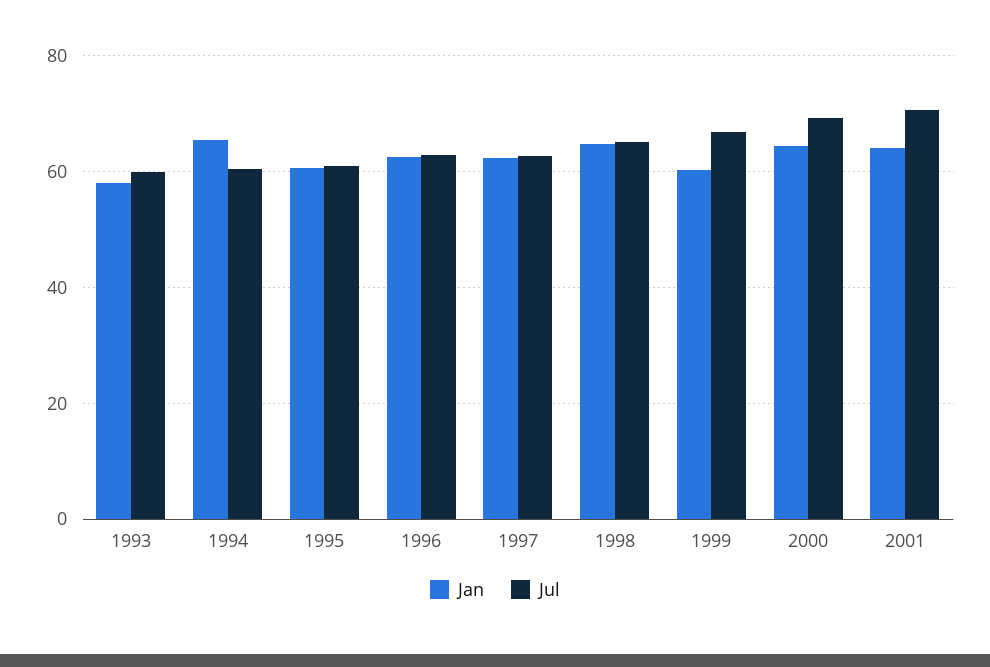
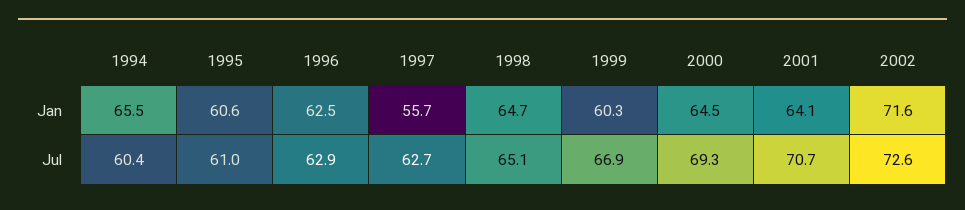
Jan, 1993: 58 -> none
Jul, 1993: 60 -> none
Jan, 1997: 62 -> 55.7
Jan, 2002: none -> 71.6
Jul, 2002: none -> 72.6

